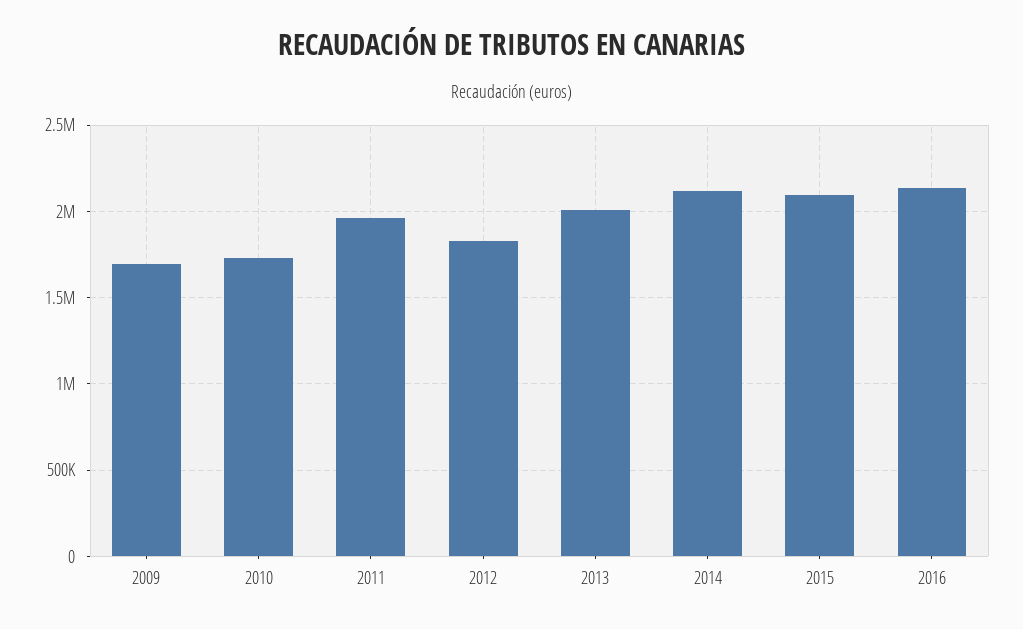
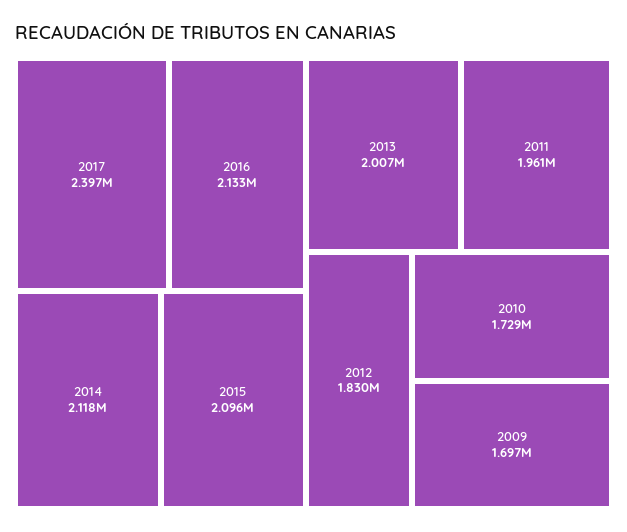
2017: none -> 2397000

